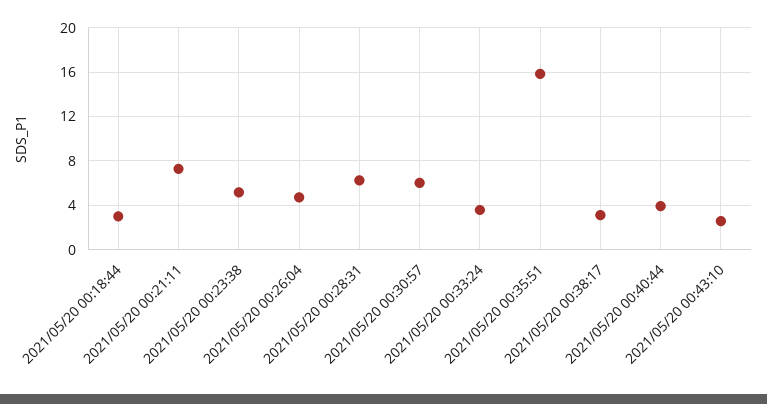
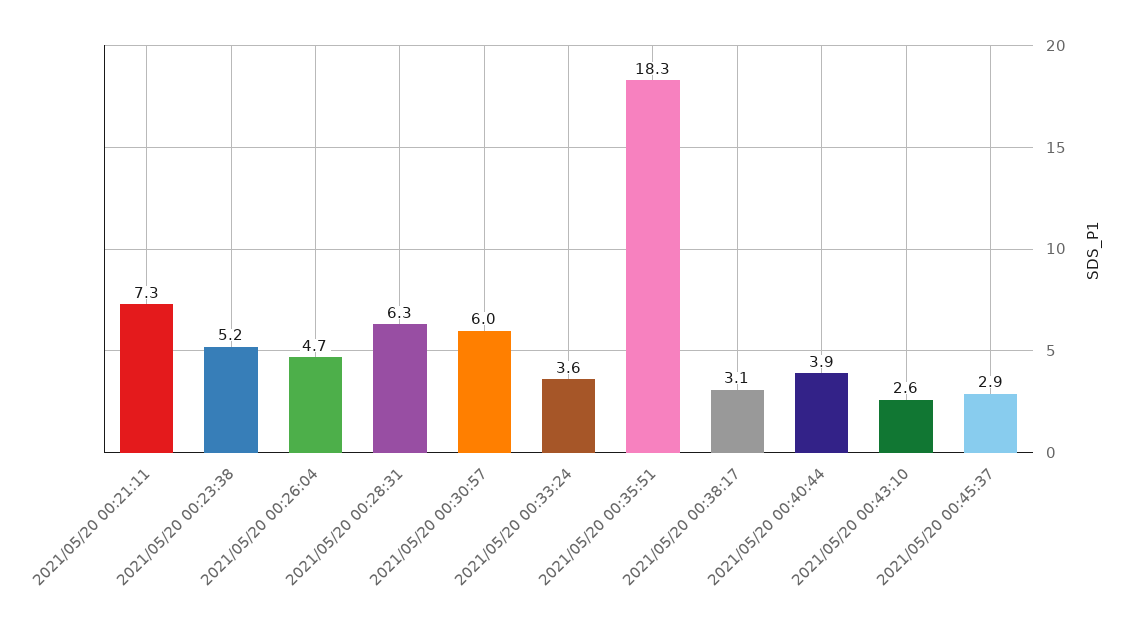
2021/05/20 00:18:44: 3 -> none
2021/05/20 00:35:51: 16 -> 18.3
2021/05/20 00:45:37: none -> 2.9

